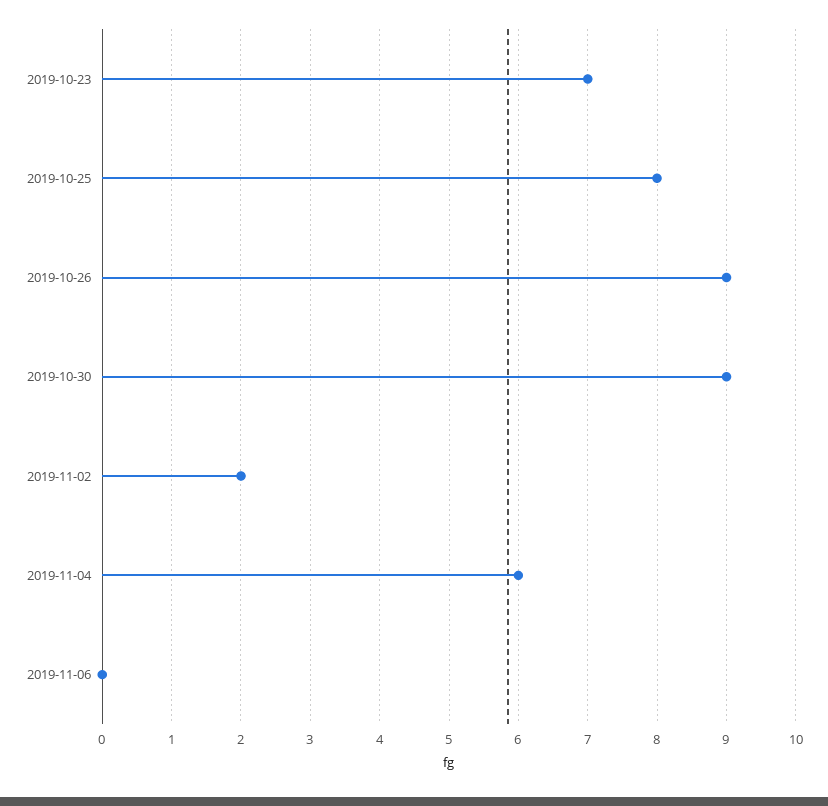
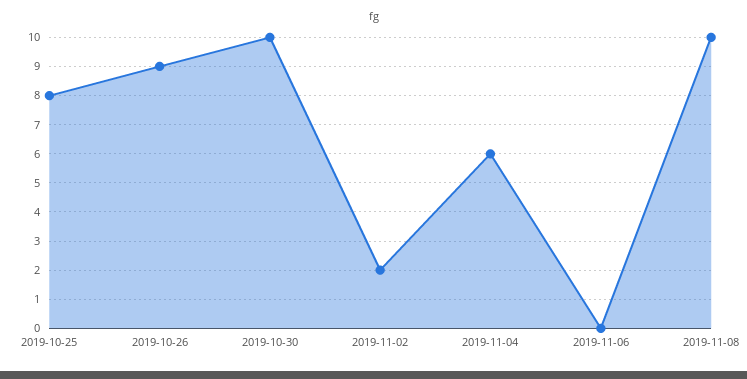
2019-10-23: 7 -> none
2019-10-30: 9 -> 10
2019-11-08: none -> 10

